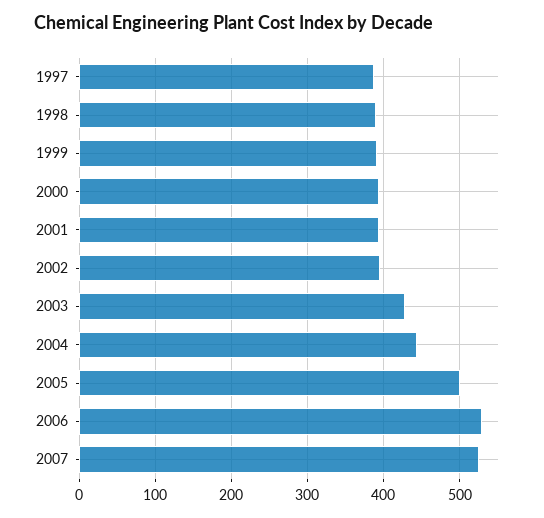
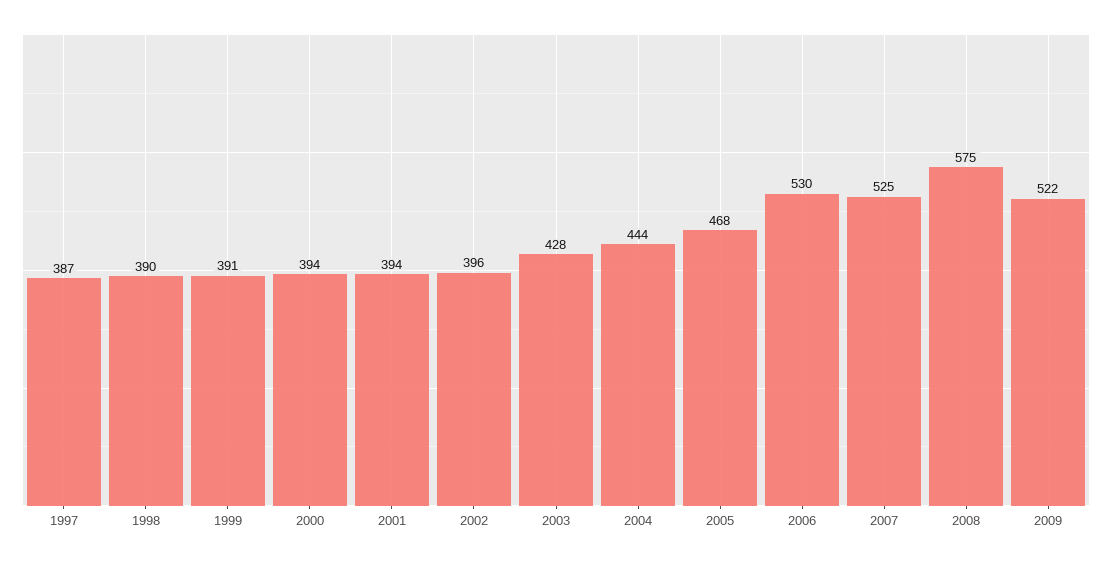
2005: 500 -> 468
2008: none -> 575
2009: none -> 522

